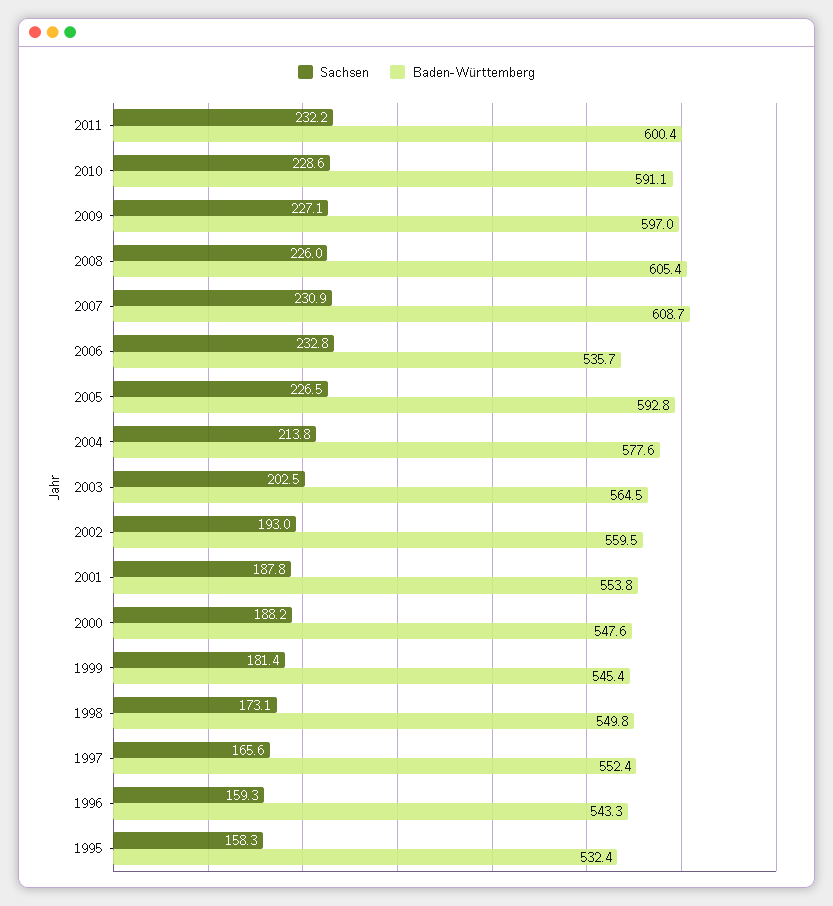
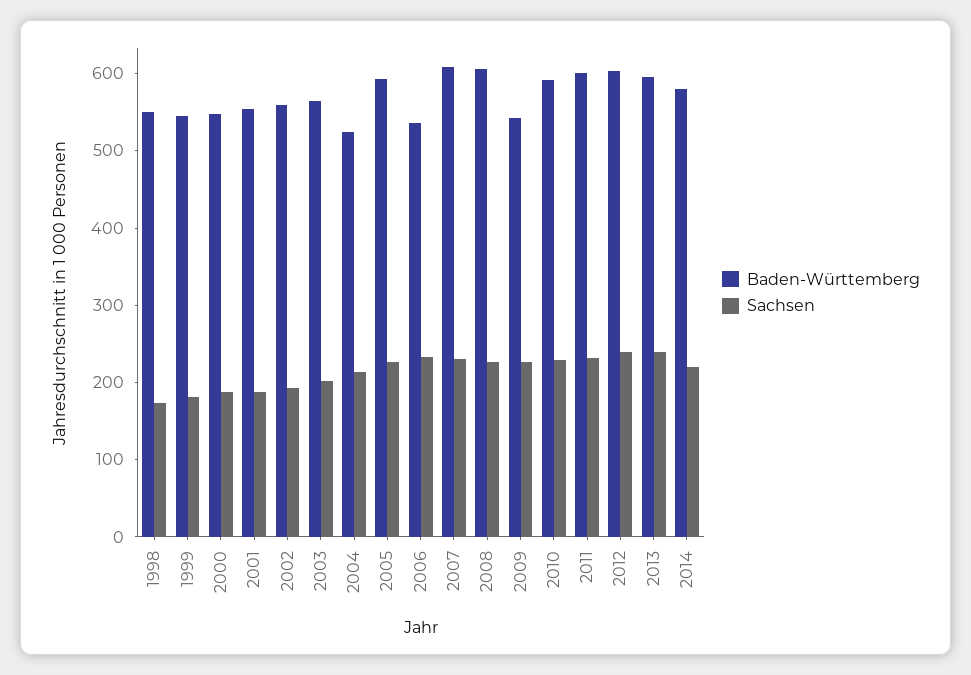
Baden-Württemberg, 2009: 597 -> 540
Baden-Württemberg, 2004: 577.6 -> 520
Sachsen, 1997: 165.6 -> none
Baden-Württemberg, 1997: 552.4 -> none
Sachsen, 1996: 159.3 -> none
Baden-Württemberg, 1996: 543.3 -> none
Sachsen, 1995: 158.3 -> none
Baden-Württemberg, 1995: 532.4 -> none
Baden-Württemberg, 2012: none -> 600
Sachsen, 2012: none -> 240
Baden-Württemberg, 2013: none -> 600
Sachsen, 2013: none -> 240
Baden-Württemberg, 2014: none -> 580
Sachsen, 2014: none -> 220

